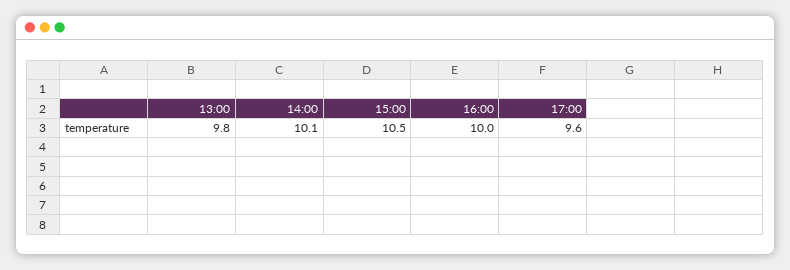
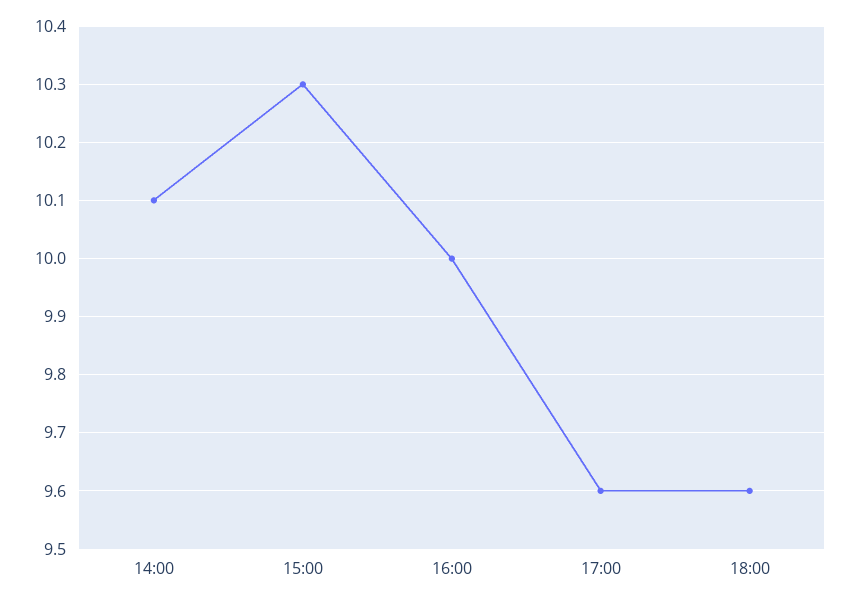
13:00: 9.8 -> none
15:00: 10.5 -> 10.3
18:00: none -> 9.6

